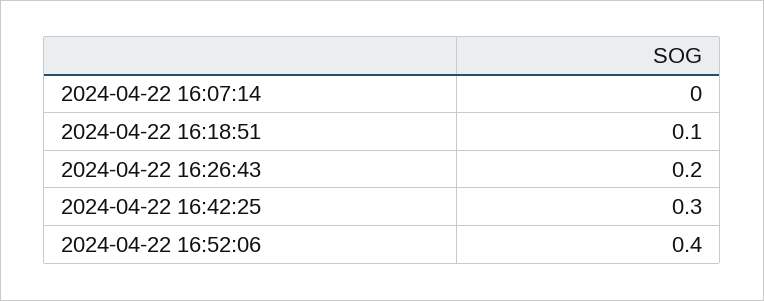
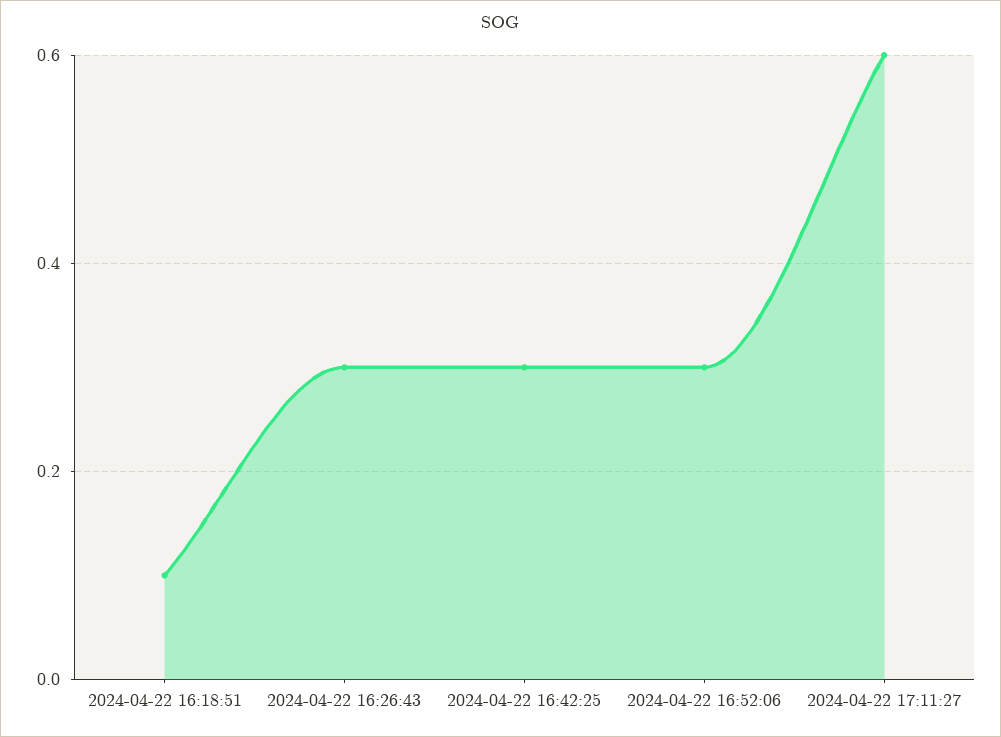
2024-04-22 16:07:14: 0 -> none
2024-04-22 16:26:43: 0.2 -> 0.3
2024-04-22 16:52:06: 0.4 -> 0.3
2024-04-22 17:11:27: none -> 0.6

